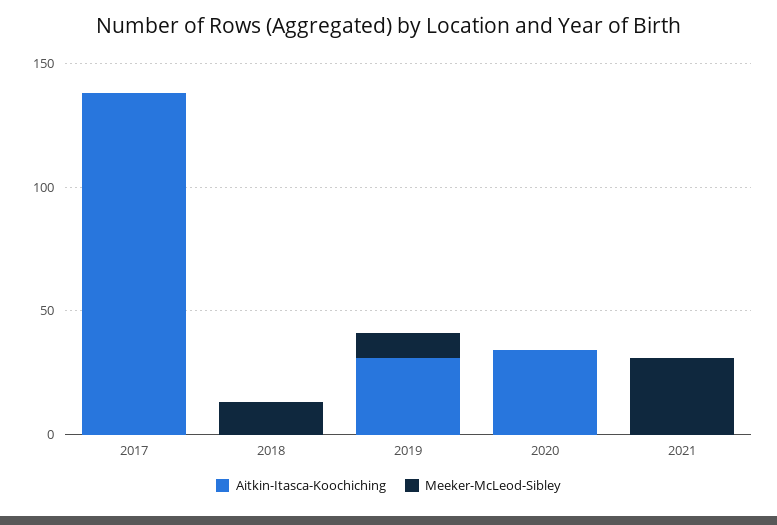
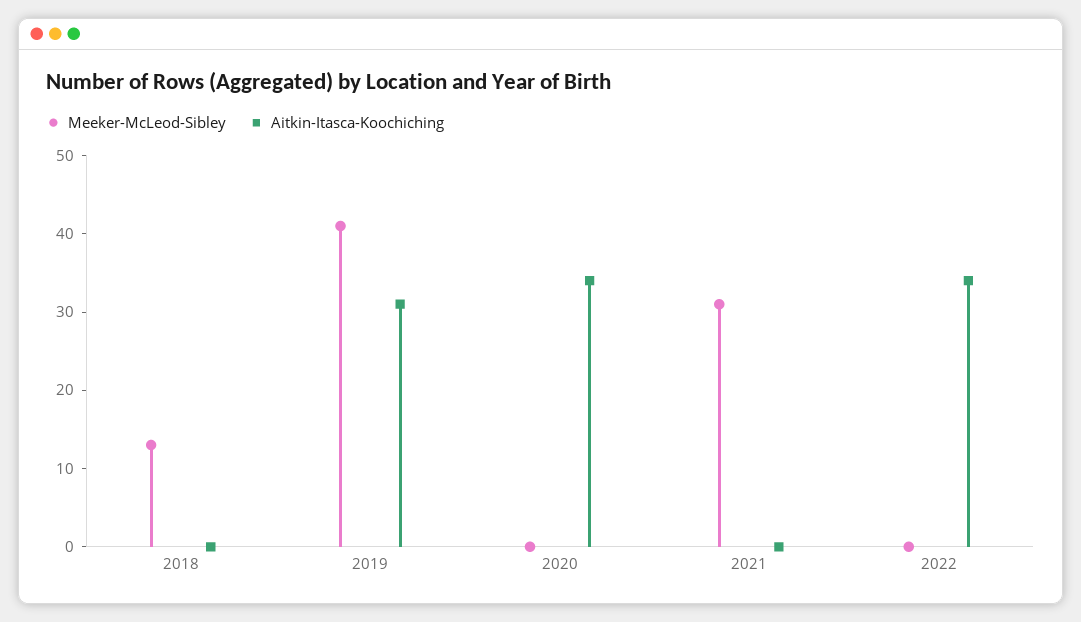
Aitkin-Itasca-Koochiching, 2017: 140 -> none
Meeker-McLeod-Sibley, 2017: 0 -> none
Meeker-McLeod-Sibley, 2019: 10 -> 40
Meeker-McLeod-Sibley, 2022: none -> 0
Aitkin-Itasca-Koochiching, 2022: none -> 35

